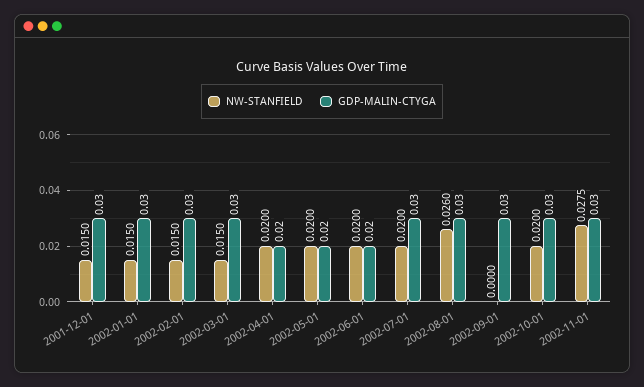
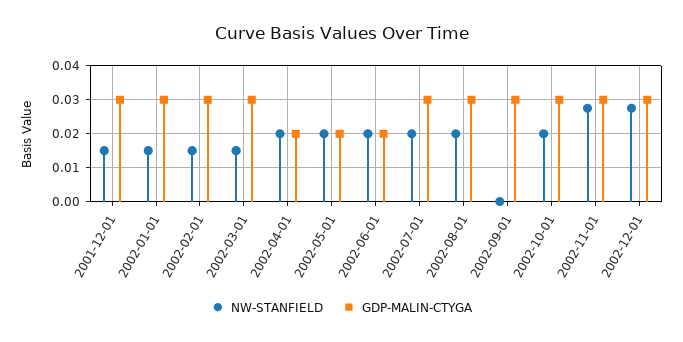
NW-STANFIELD, 2002-08-01: 0.026 -> 0.02
NW-STANFIELD, 2002-12-01: none -> 0.028
GDP-MALIN-CTYGA, 2002-12-01: none -> 0.03

